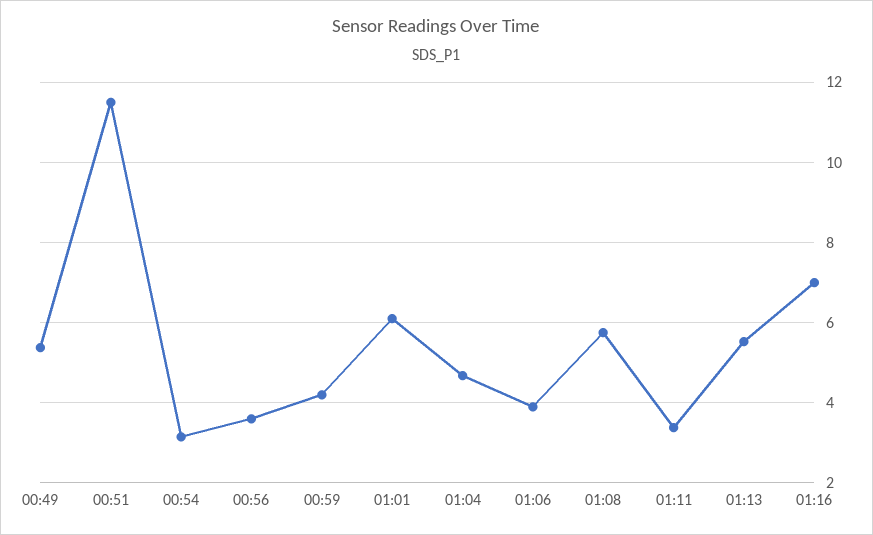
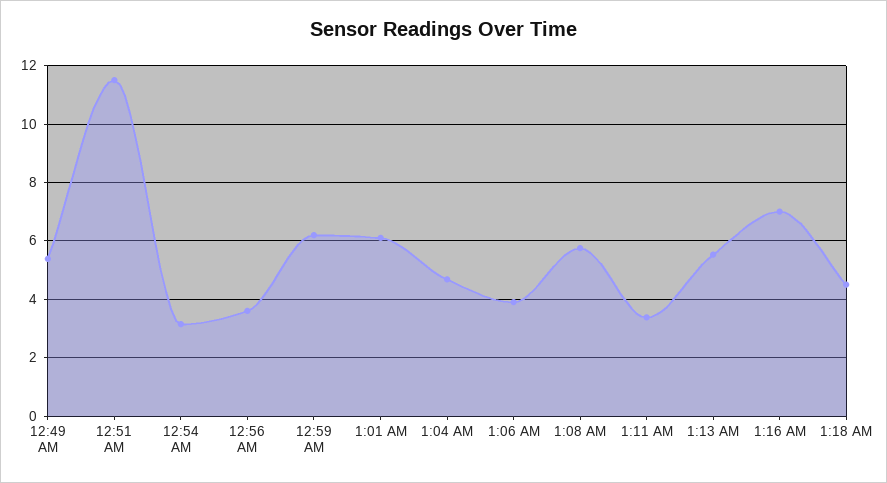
00:59: 4.2 -> 6.25
1:18 AM: none -> 4.5

